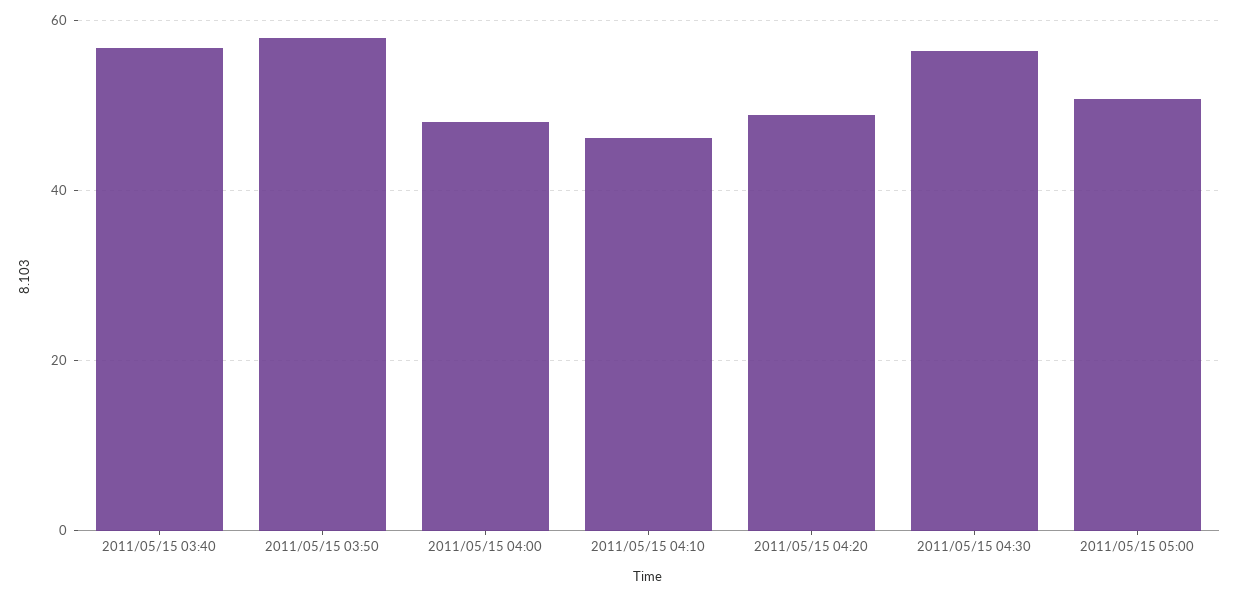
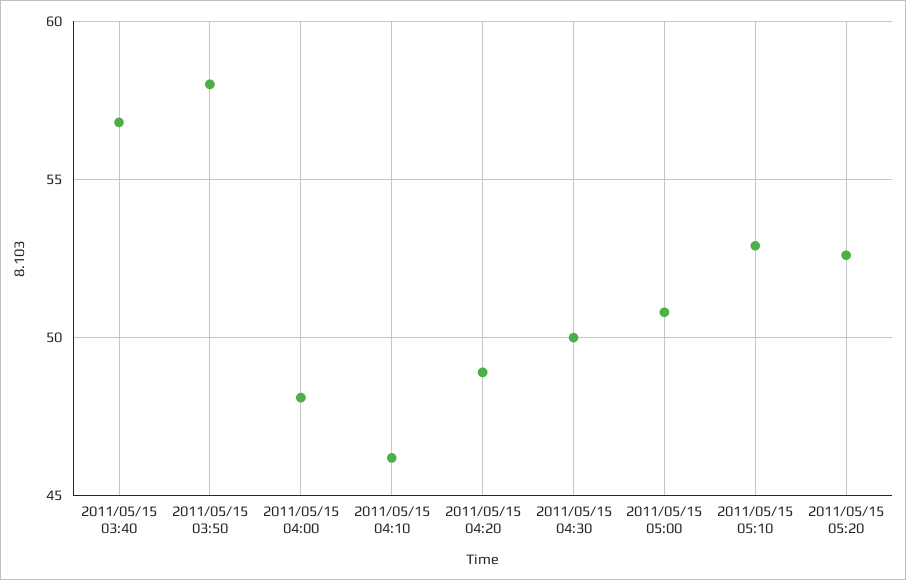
2011/05/15 04:30: 56 -> 50
2011/05/15 05:10: none -> 53
2011/05/15 05:20: none -> 52.5

